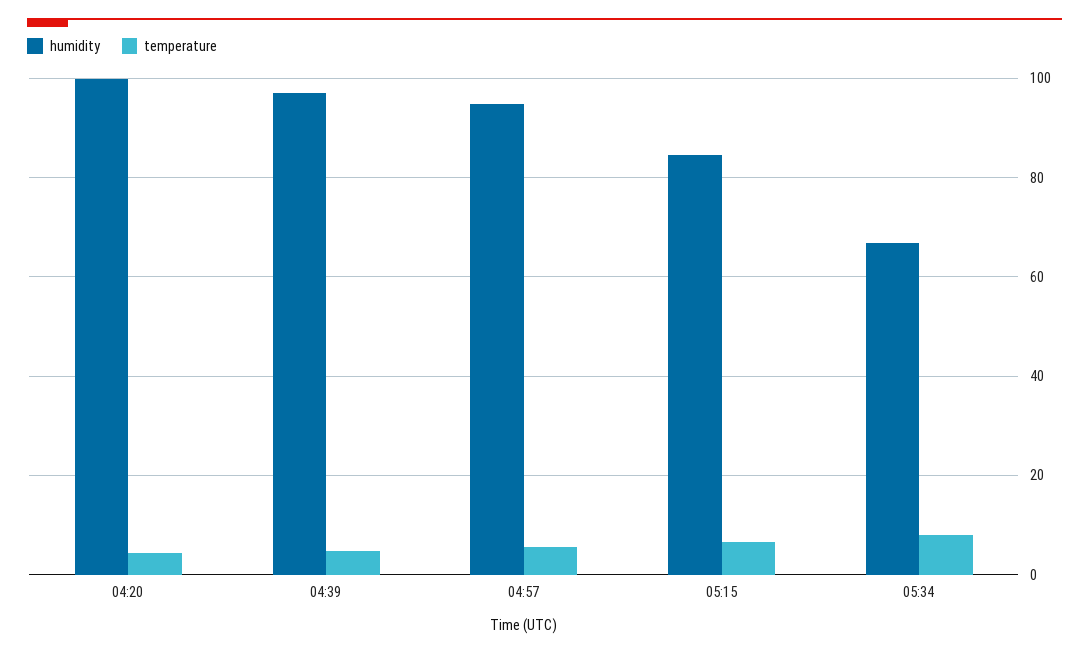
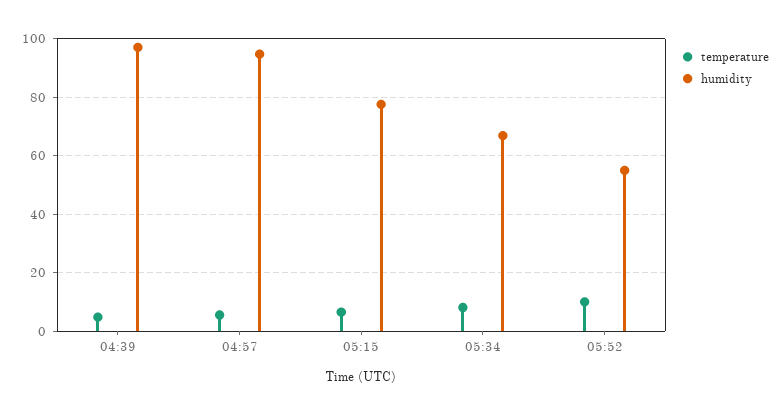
humidity, 04:20: 100 -> none
temperature, 04:20: 4 -> none
humidity, 05:15: 84 -> 77.5
temperature, 05:52: none -> 10
humidity, 05:52: none -> 55

